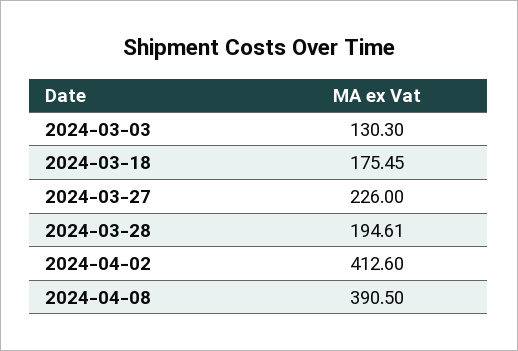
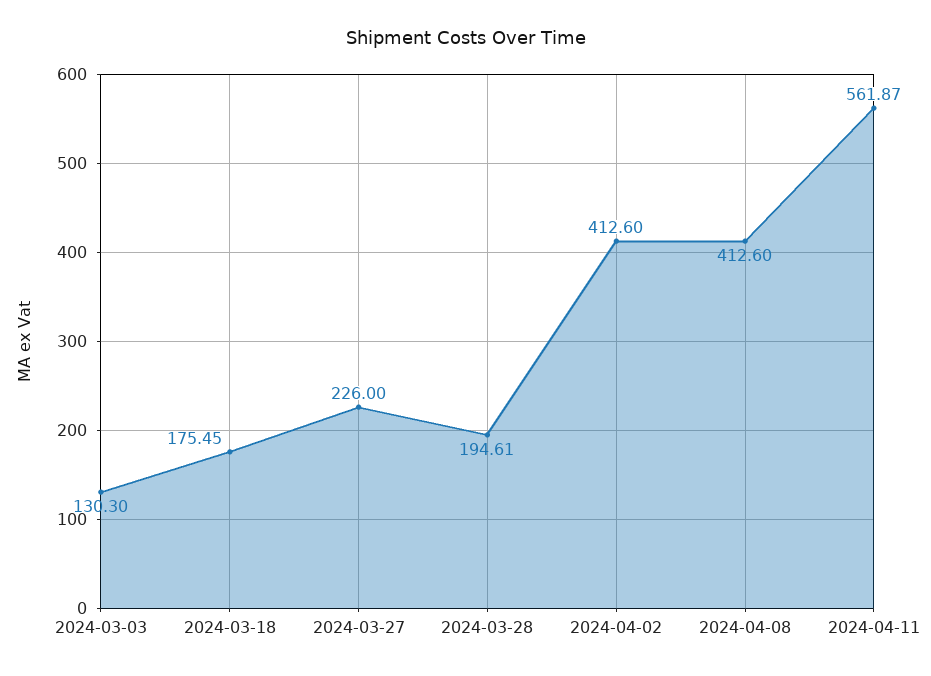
2024-04-08: 390.5 -> 412.6
2024-04-11: none -> 561.87

